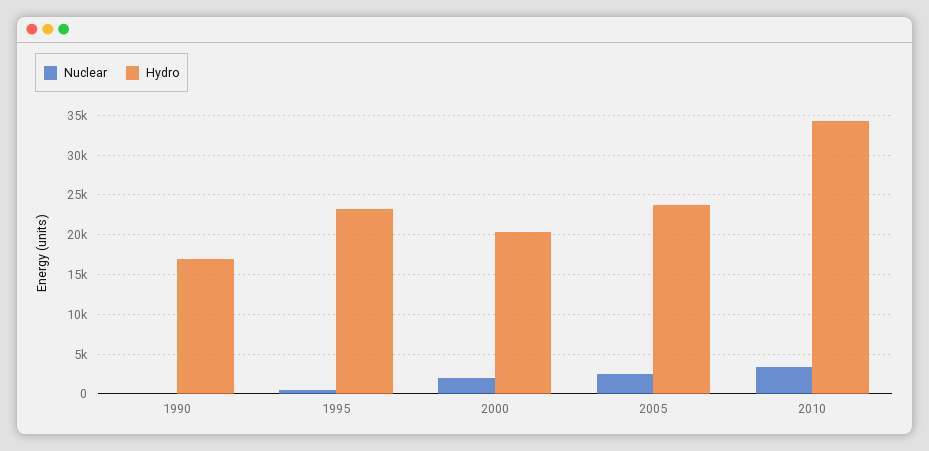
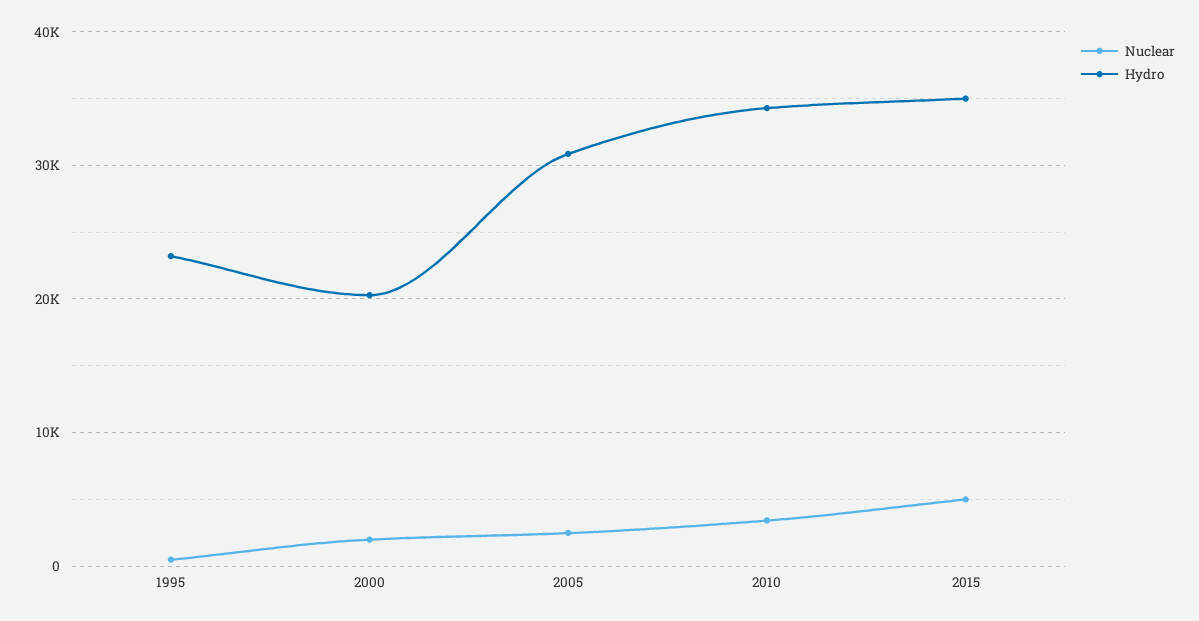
Nuclear, 1990: 0 -> none
Hydro, 1990: 17000 -> none
Hydro, 2005: 24000 -> 31000
Nuclear, 2015: none -> 5000
Hydro, 2015: none -> 35000

